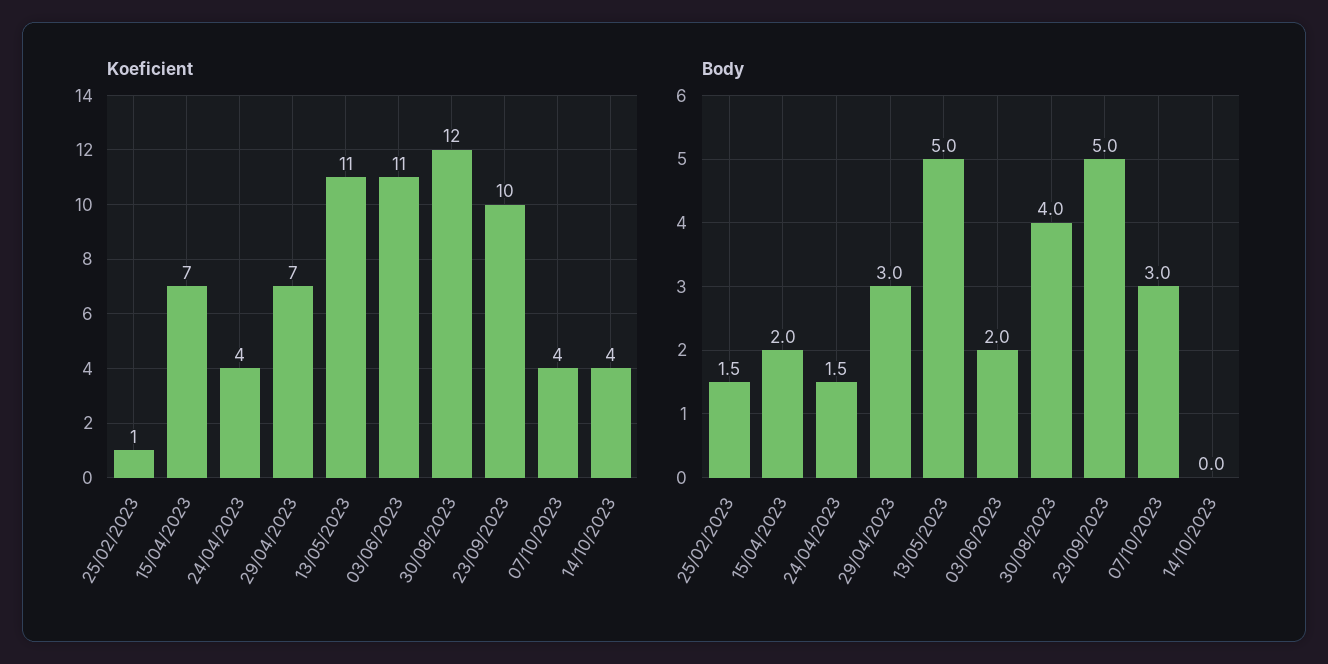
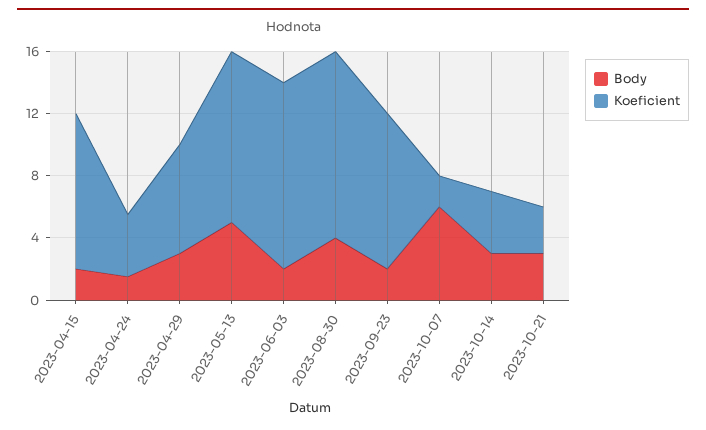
Koeficient, 25/02/2023: 1 -> none
Koeficient, 15/04/2023: 7 -> 10
Koeficient, 03/06/2023: 11 -> 12
Koeficient, 07/10/2023: 4 -> 2
Body, 25/02/2023: 1.5 -> none
Body, 23/09/2023: 5 -> 2
Body, 07/10/2023: 3 -> 6
Body, 14/10/2023: 0 -> 3
Body, 2023-10-21: none -> 3
Koeficient, 2023-10-21: none -> 3

